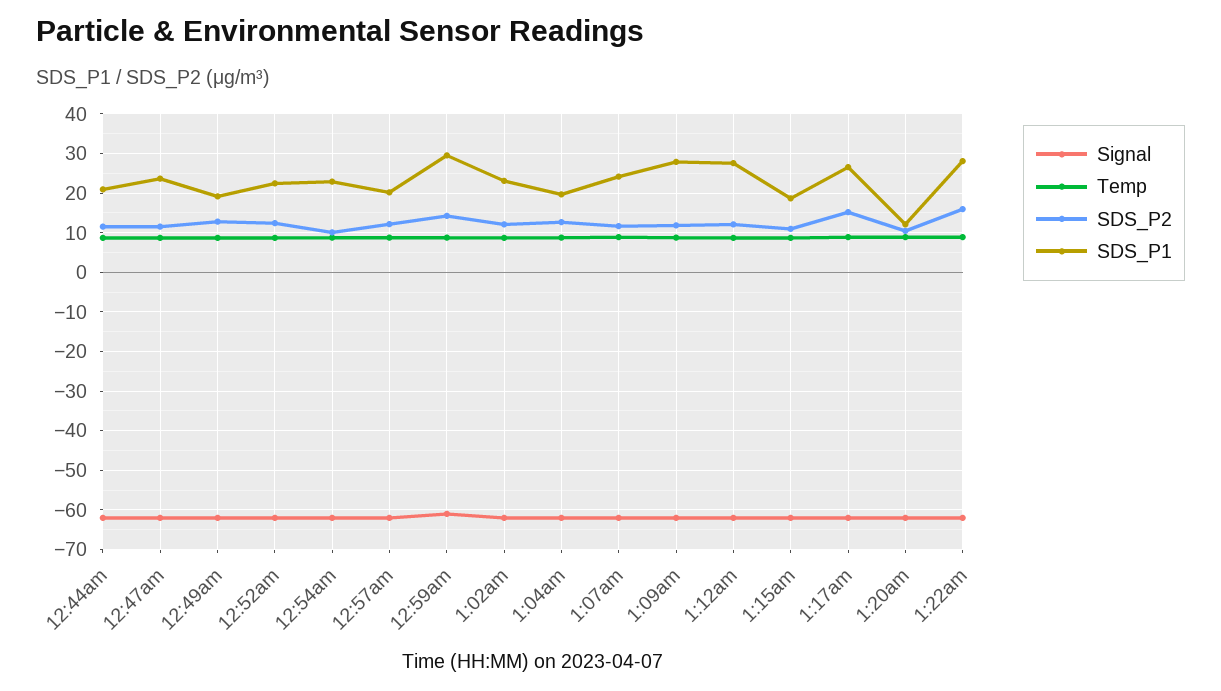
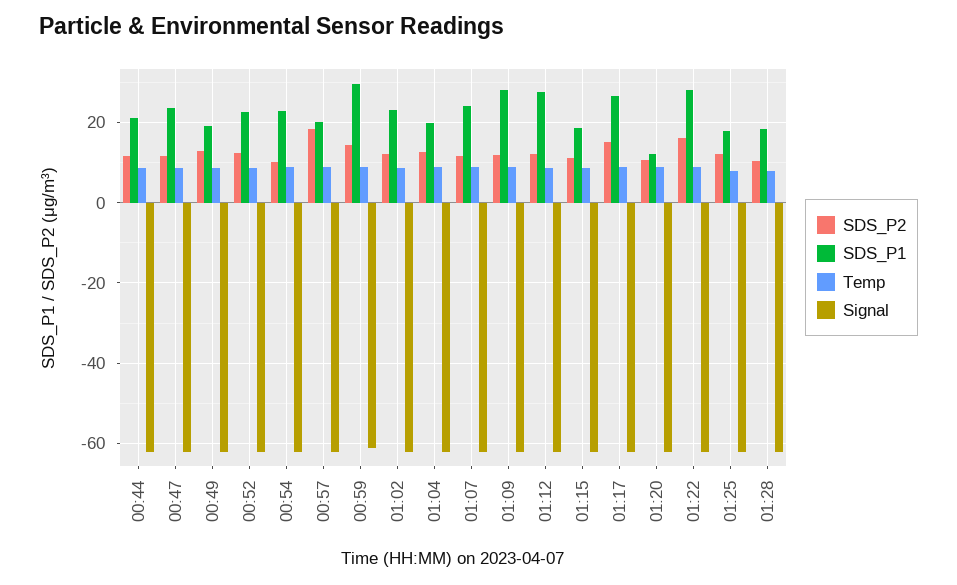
SDS_P2, 12:57am: 12 -> 18
SDS_P2, 01:25: none -> 12
SDS_P1, 01:25: none -> 18
Temp, 01:25: none -> 8
Signal, 01:25: none -> -62
SDS_P2, 01:28: none -> 10
SDS_P1, 01:28: none -> 18
Temp, 01:28: none -> 8
Signal, 01:28: none -> -62

